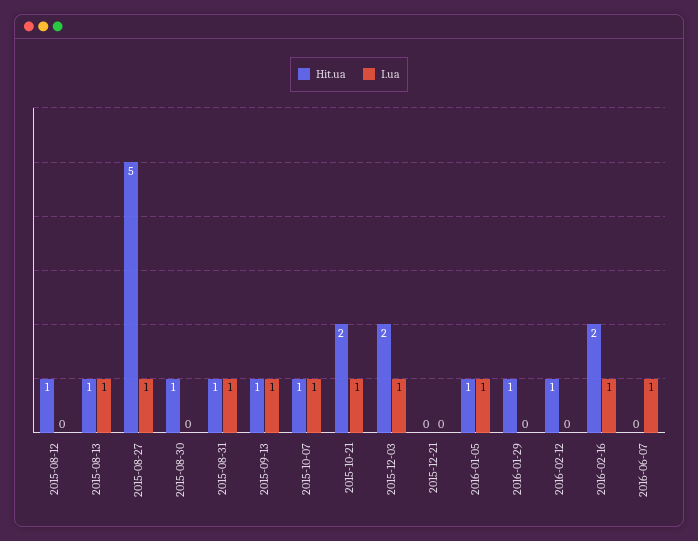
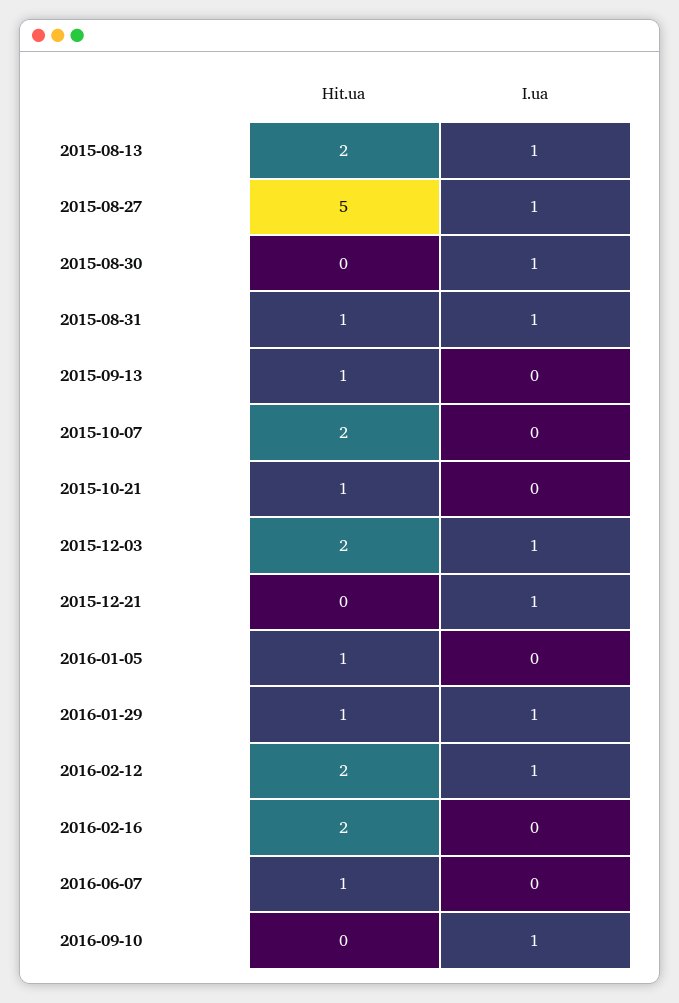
Hit.ua, 2015-08-12: 1 -> none
I.ua, 2015-08-12: 0 -> none
Hit.ua, 2015-08-13: 1 -> 2
Hit.ua, 2015-08-30: 1 -> 0
I.ua, 2015-08-30: 0 -> 1
I.ua, 2015-09-13: 1 -> 0
Hit.ua, 2015-10-07: 1 -> 2
I.ua, 2015-10-07: 1 -> 0
Hit.ua, 2015-10-21: 2 -> 1
I.ua, 2015-10-21: 1 -> 0
I.ua, 2015-12-21: 0 -> 1
I.ua, 2016-01-05: 1 -> 0
I.ua, 2016-01-29: 0 -> 1
Hit.ua, 2016-02-12: 1 -> 2
I.ua, 2016-02-12: 0 -> 1
I.ua, 2016-02-16: 1 -> 0
Hit.ua, 2016-06-07: 0 -> 1
I.ua, 2016-06-07: 1 -> 0
Hit.ua, 2016-09-10: none -> 0
I.ua, 2016-09-10: none -> 1

